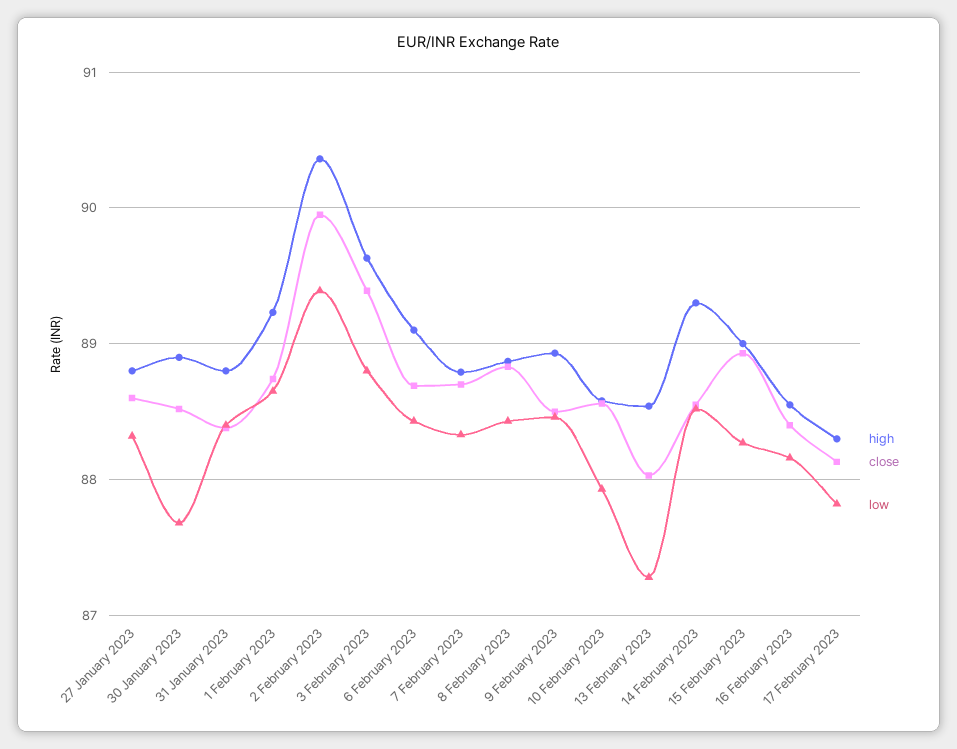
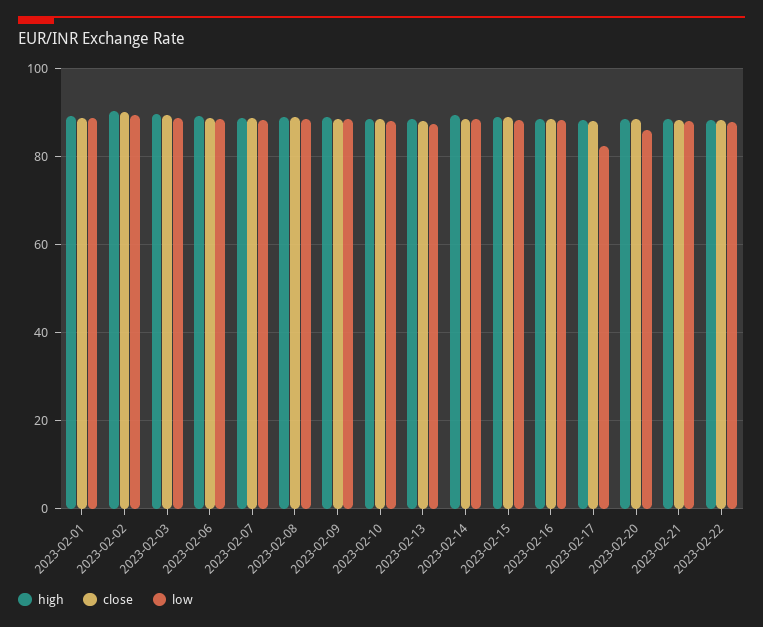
high, 27 January 2023: 88.8 -> none
close, 27 January 2023: 88.6 -> none
low, 27 January 2023: 88.3 -> none
high, 30 January 2023: 88.9 -> none
close, 30 January 2023: 88.5 -> none
low, 30 January 2023: 87.7 -> none
high, 31 January 2023: 88.8 -> none
close, 31 January 2023: 88.4 -> none
low, 31 January 2023: 88.4 -> none
low, 17 February 2023: 87.8 -> 82
high, 2023-02-20: none -> 88
close, 2023-02-20: none -> 88
low, 2023-02-20: none -> 86
high, 2023-02-21: none -> 88
close, 2023-02-21: none -> 88
low, 2023-02-21: none -> 88
high, 2023-02-22: none -> 88
close, 2023-02-22: none -> 88
low, 2023-02-22: none -> 88

